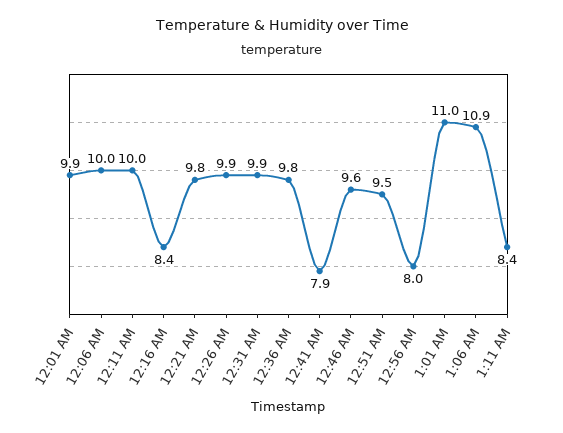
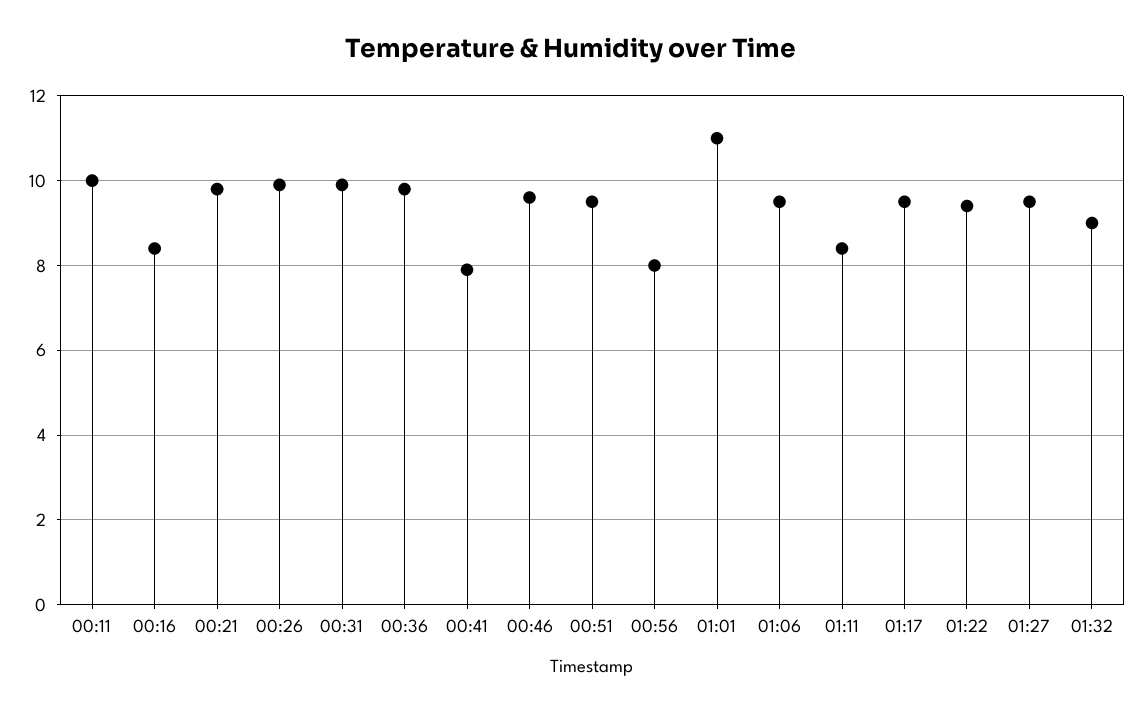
12:01 AM: 9.9 -> none
12:06 AM: 10 -> none
1:06 AM: 10.9 -> 9.5
01:17: none -> 9.5
01:22: none -> 9.5
01:27: none -> 9.5
01:32: none -> 9

